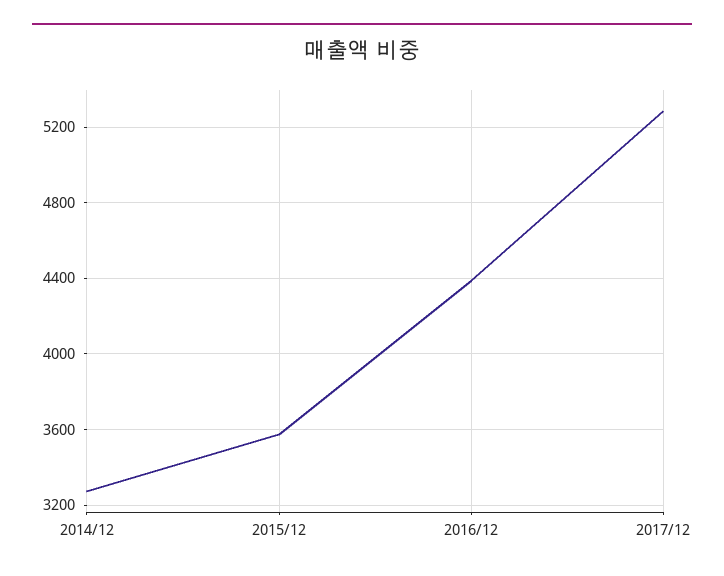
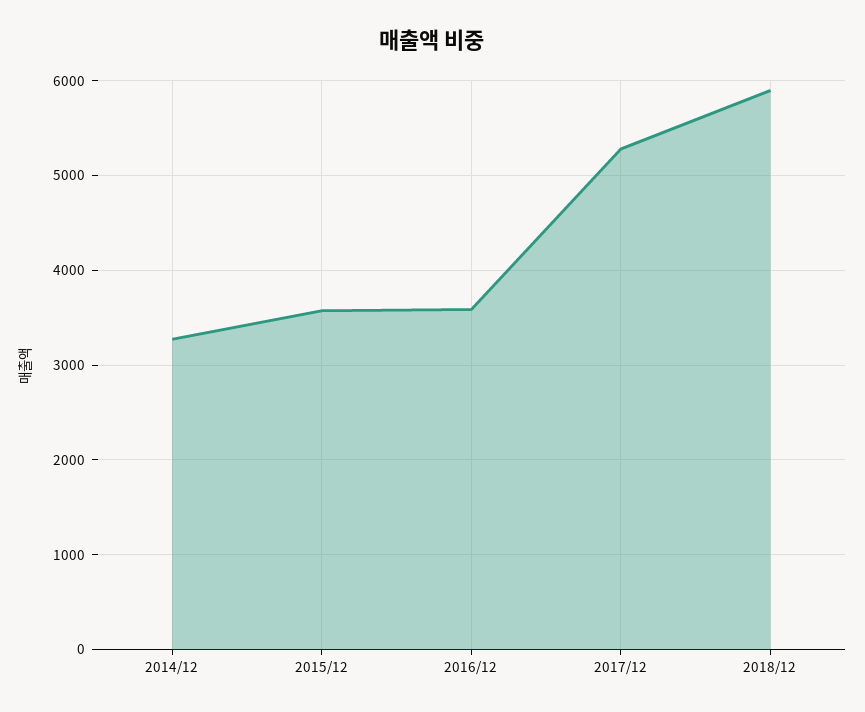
2016/12: 4400 -> 3600
2018/12: none -> 5900

